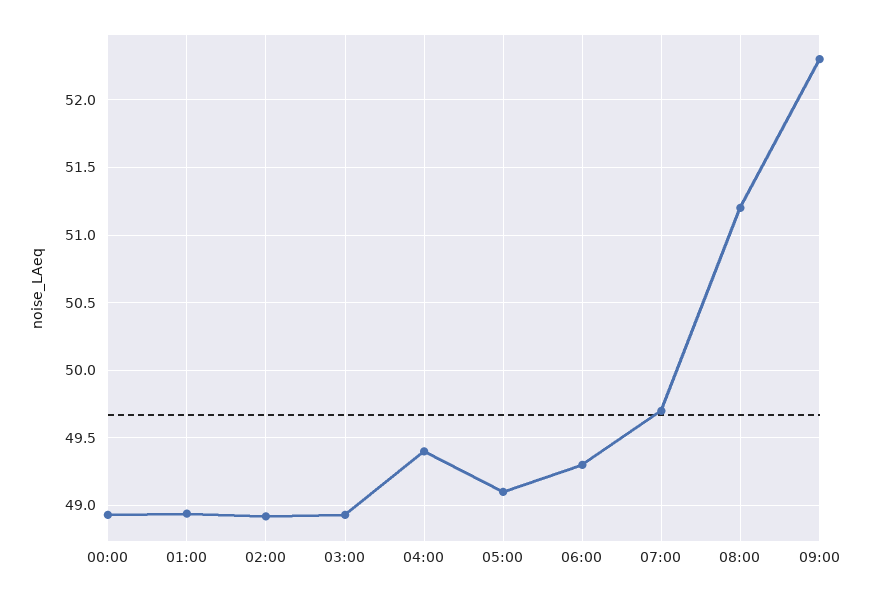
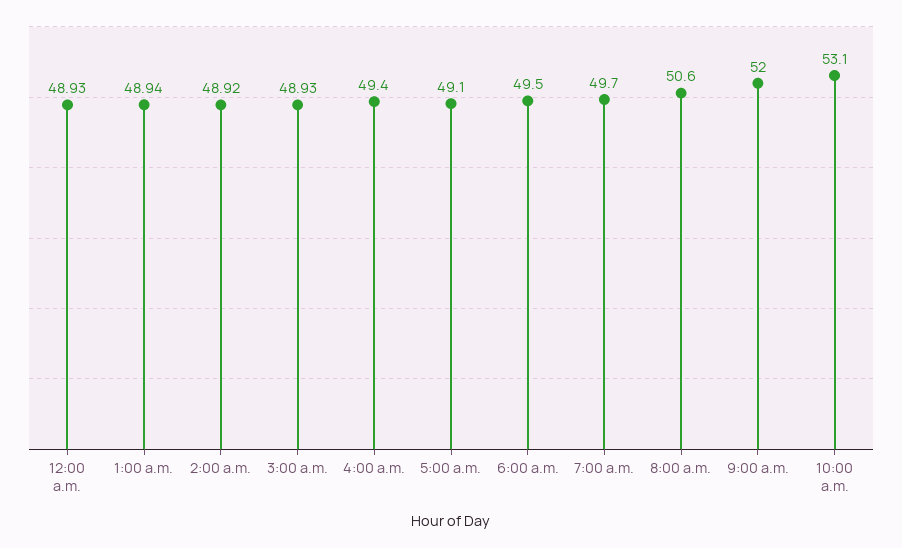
06:00: 49.3 -> 49.5
08:00: 51.2 -> 50.6
09:00: 52.3 -> 52
10:00 a.m.: none -> 53.1

